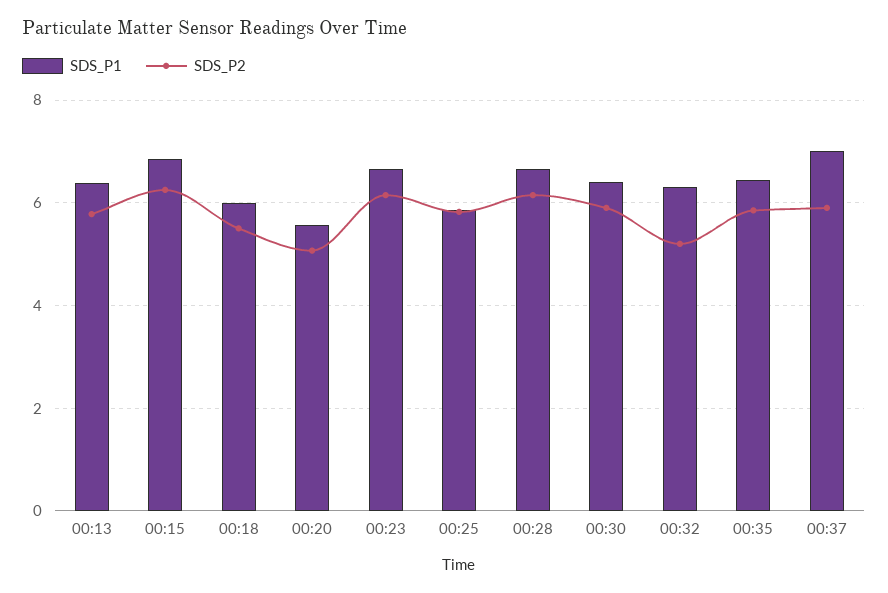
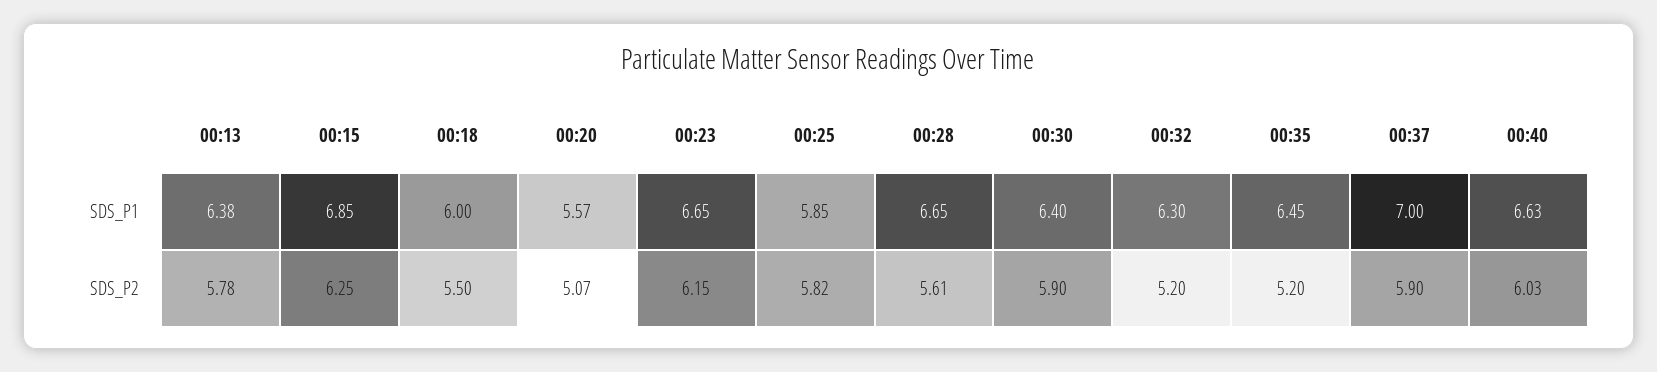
SDS_P2, 00:28: 6.2 -> 5.61
SDS_P2, 00:35: 5.8 -> 5.2
SDS_P1, 00:40: none -> 6.63
SDS_P2, 00:40: none -> 6.03

